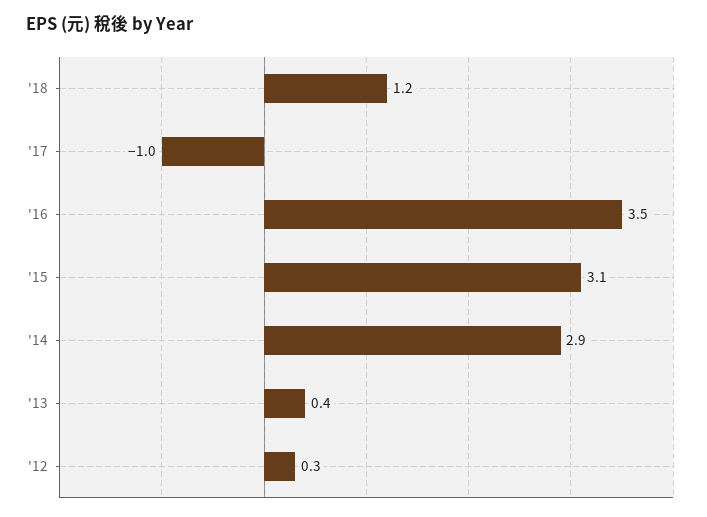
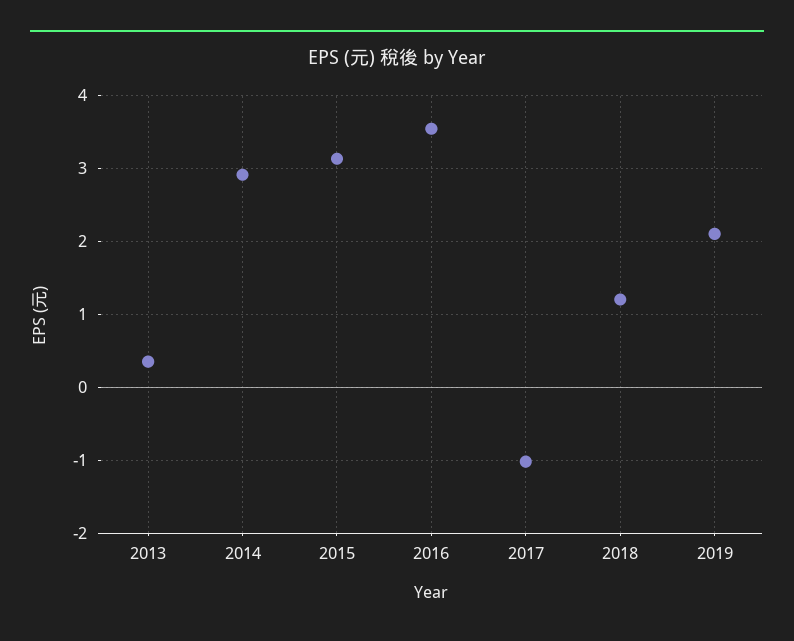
'12: 0.3 -> none
2019: none -> 2.1

